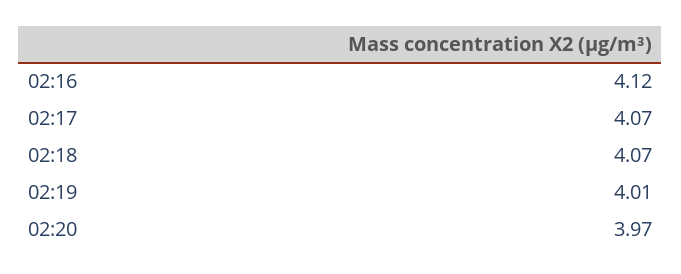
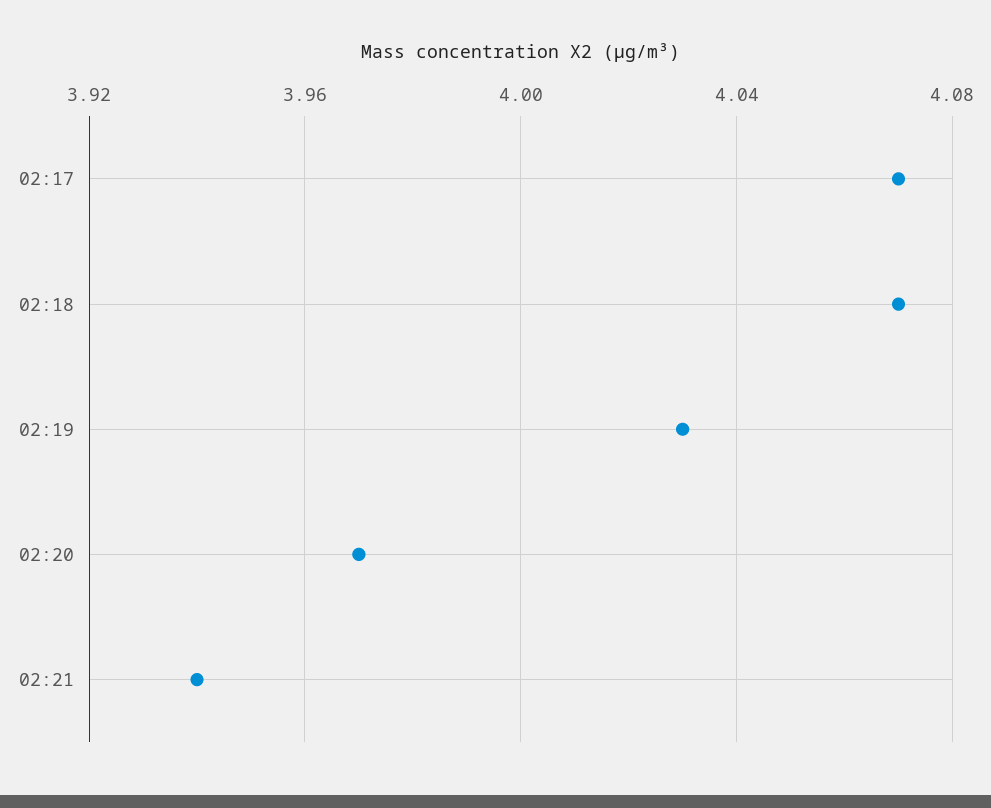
02:16: 4.12 -> none
02:19: 4.01 -> 4.03
02:21: none -> 3.94

